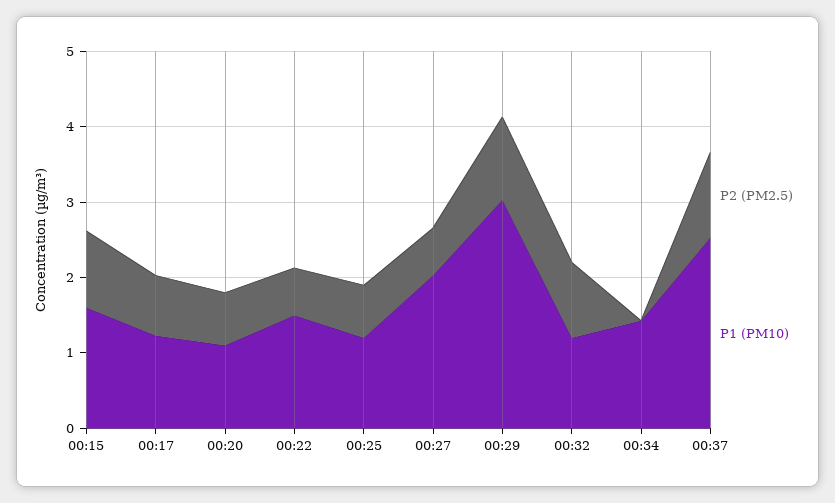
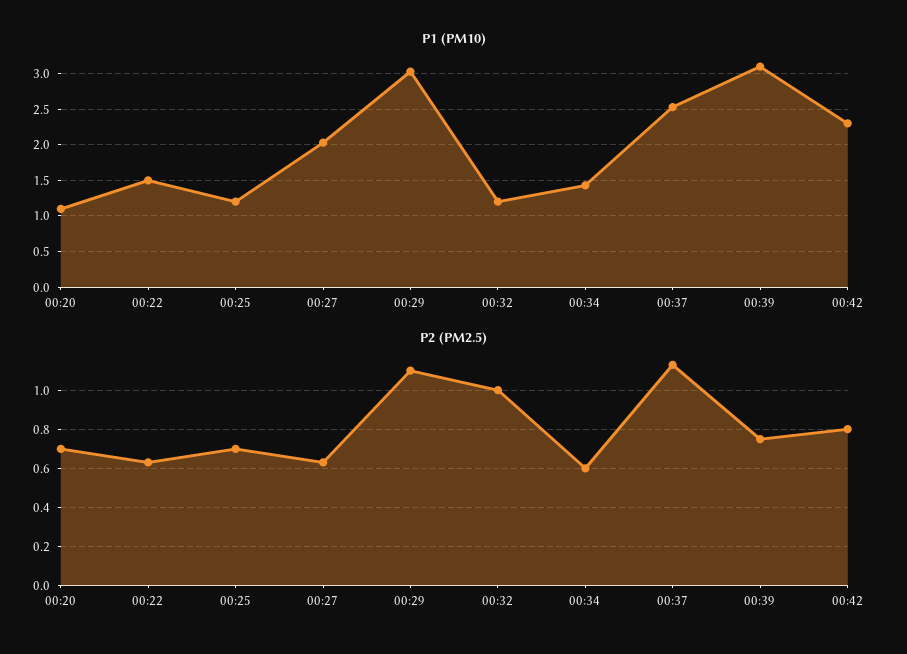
P2 (PM2.5), 00:15: 1 -> none
P1 (PM10), 00:15: 1.6 -> none
P2 (PM2.5), 00:17: 0.8 -> none
P1 (PM10), 00:17: 1.2 -> none
P2 (PM2.5), 00:34: 0 -> 0.6
P1 (PM10), 00:39: none -> 3.1
P1 (PM10), 00:42: none -> 2.3
P2 (PM2.5), 00:39: none -> 0.75
P2 (PM2.5), 00:42: none -> 0.8

